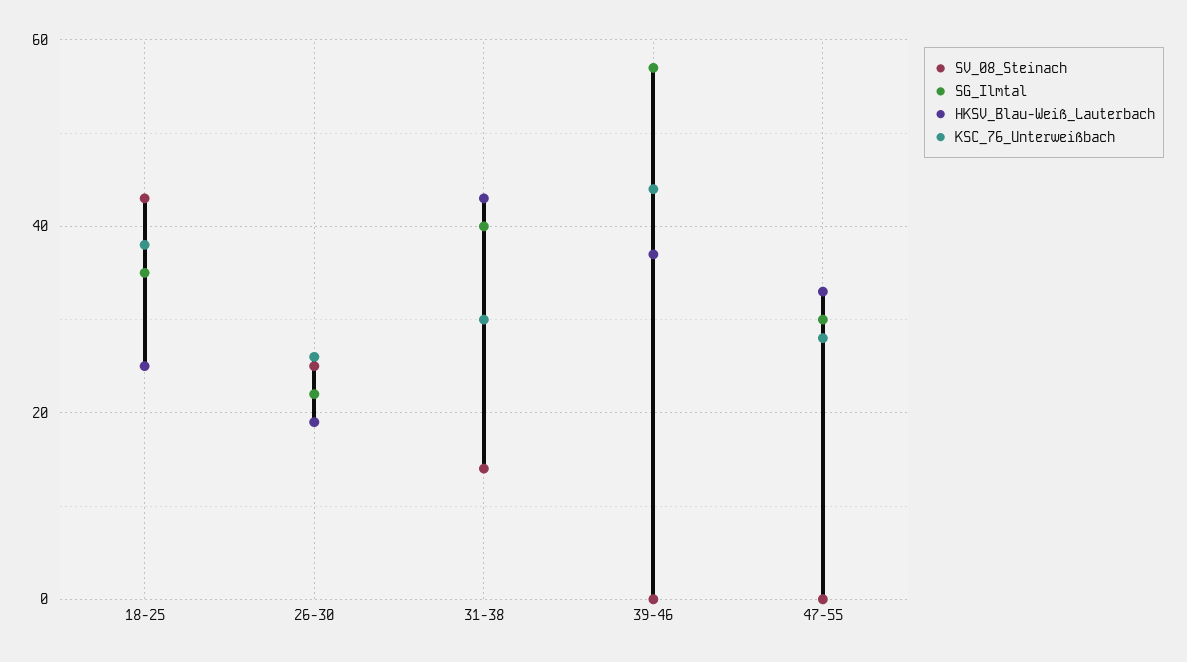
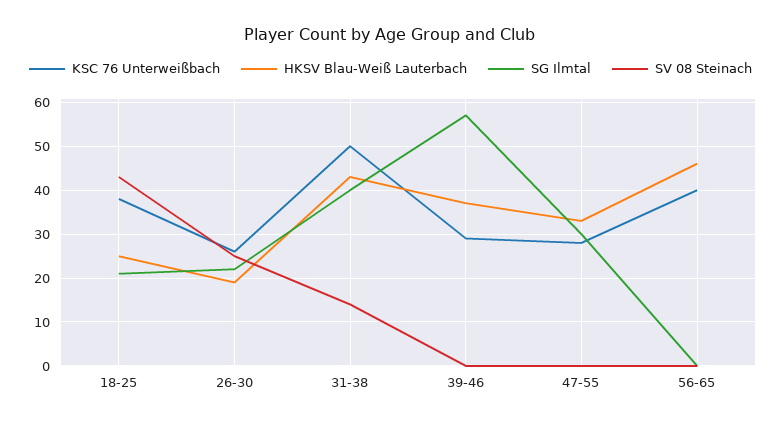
SG_Ilmtal, 18-25: 35 -> 20
KSC_76_Unterweißbach, 31-38: 30 -> 50
KSC_76_Unterweißbach, 39-46: 45 -> 30
KSC_76_Unterweißbach, 56-65: none -> 40
HKSV_Blau-Weiß_Lauterbach, 56-65: none -> 45
SG_Ilmtal, 56-65: none -> 0
SV_08_Steinach, 56-65: none -> 0

